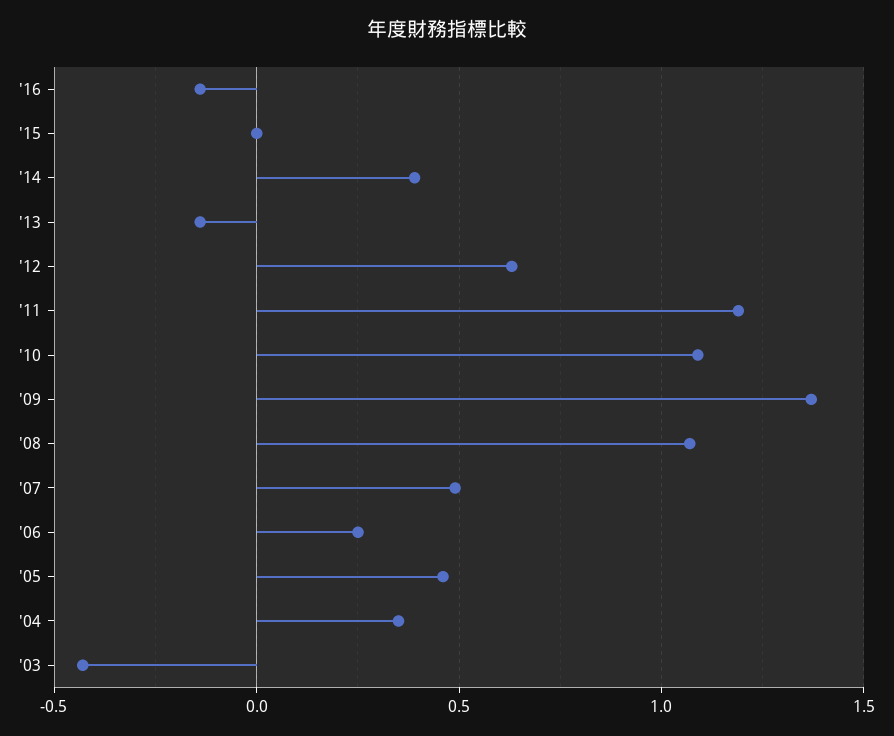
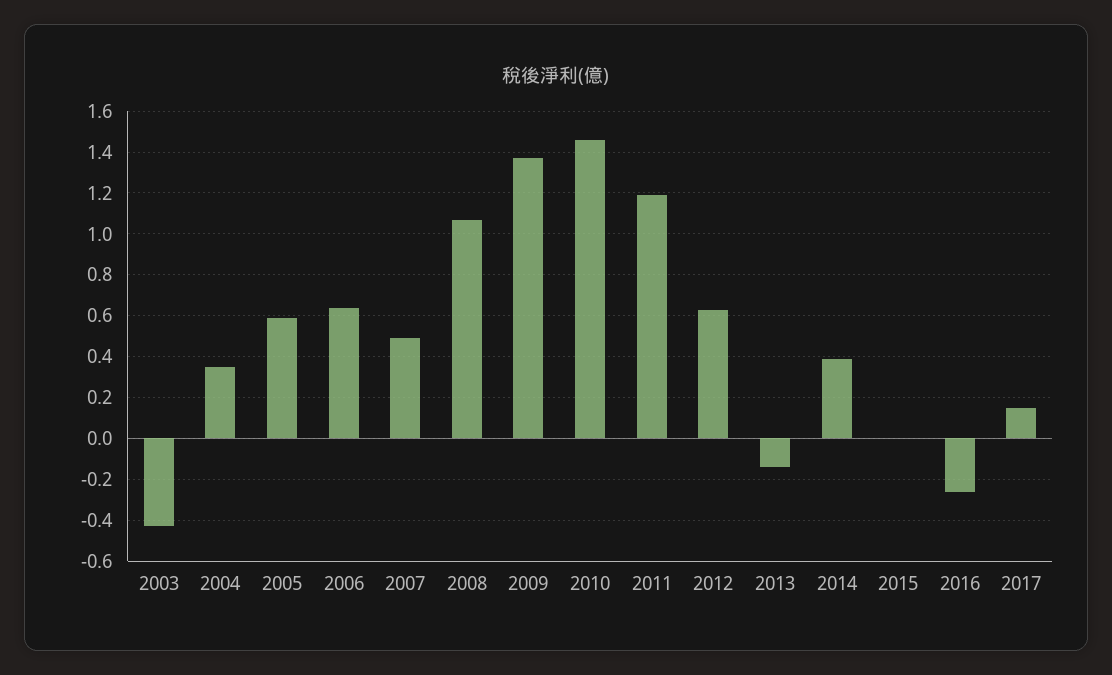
'16: -0.15 -> -0.25
'10: 1.1 -> 1.45
'06: 0.25 -> 0.65
'05: 0.45 -> 0.6
2017: none -> 0.15

